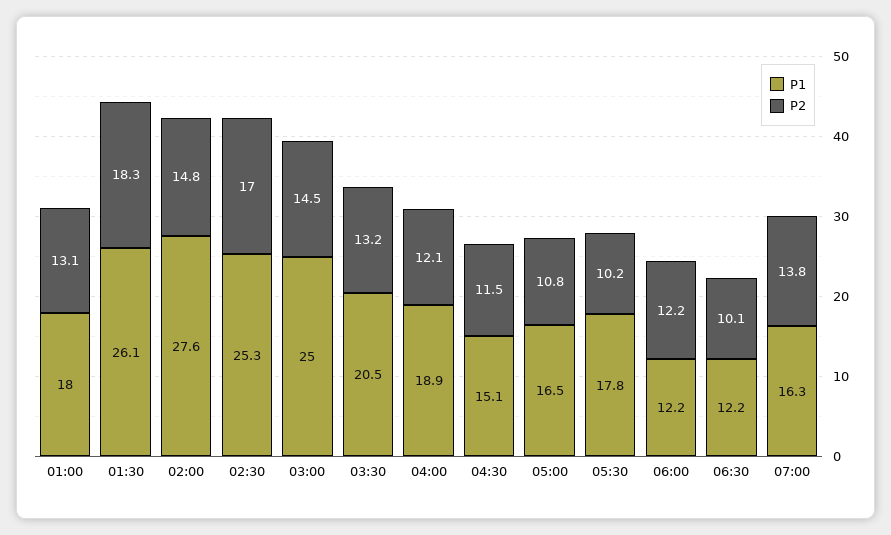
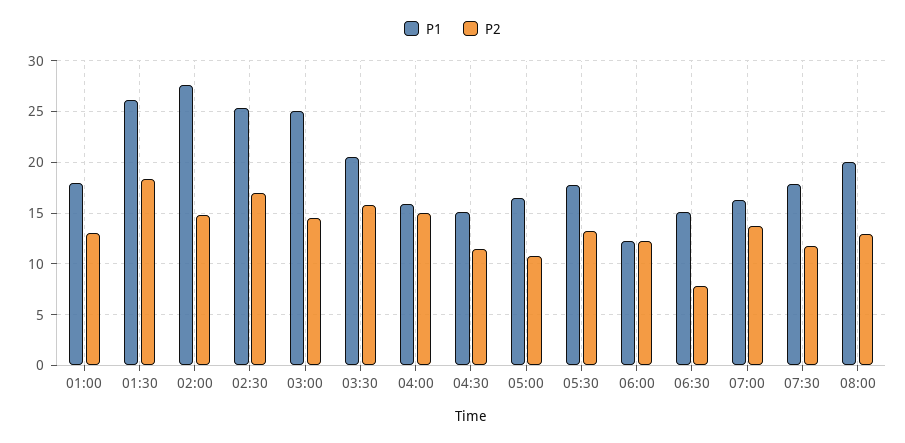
P2, 03:30: 13.2 -> 16
P1, 04:00: 18.9 -> 16
P2, 04:00: 12.1 -> 15
P2, 05:30: 10.2 -> 13
P1, 06:30: 12.2 -> 15
P2, 06:30: 10.1 -> 8
P1, 07:30: none -> 18
P2, 07:30: none -> 12
P1, 08:00: none -> 20
P2, 08:00: none -> 13

